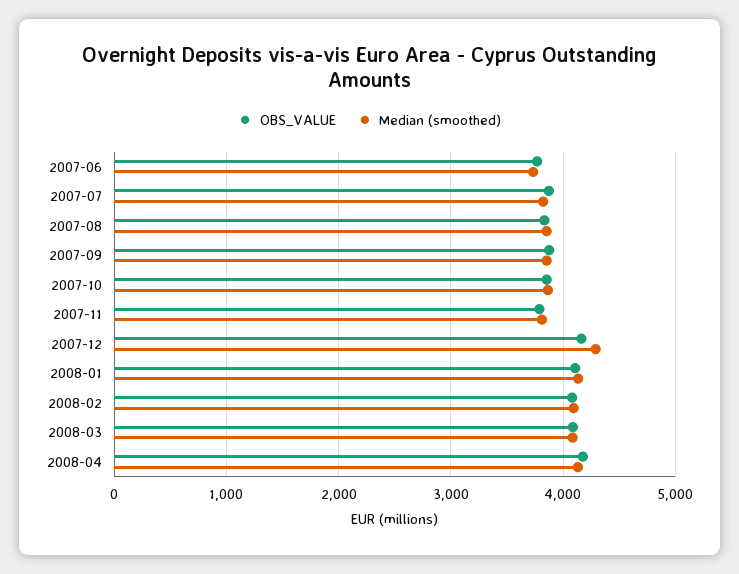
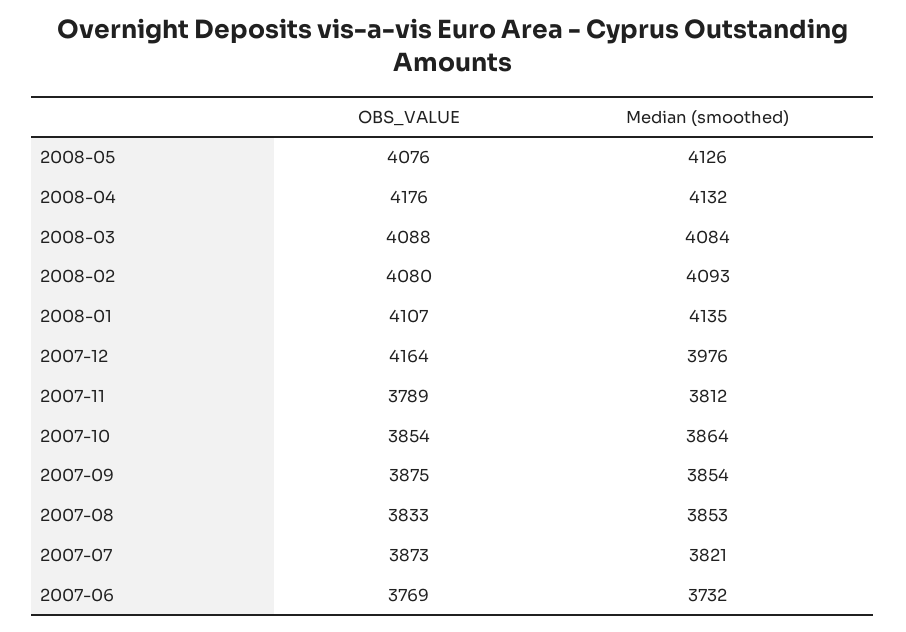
Median (smoothed), 2007-12: 4300 -> 3976
OBS_VALUE, 2008-05: none -> 4076
Median (smoothed), 2008-05: none -> 4126

